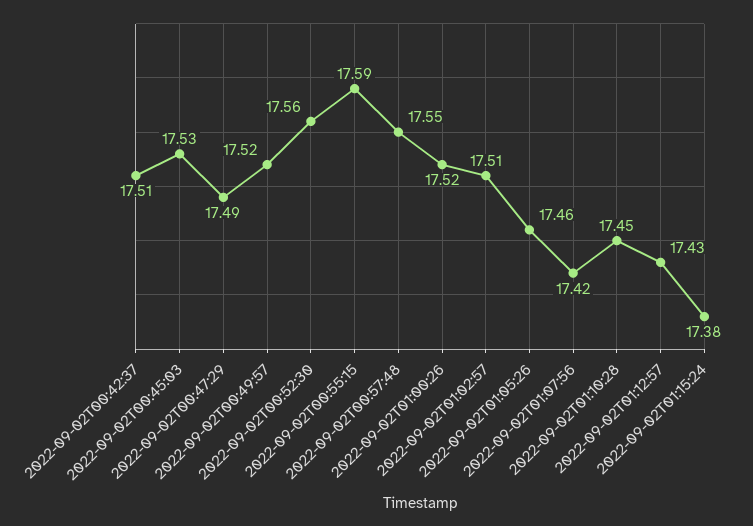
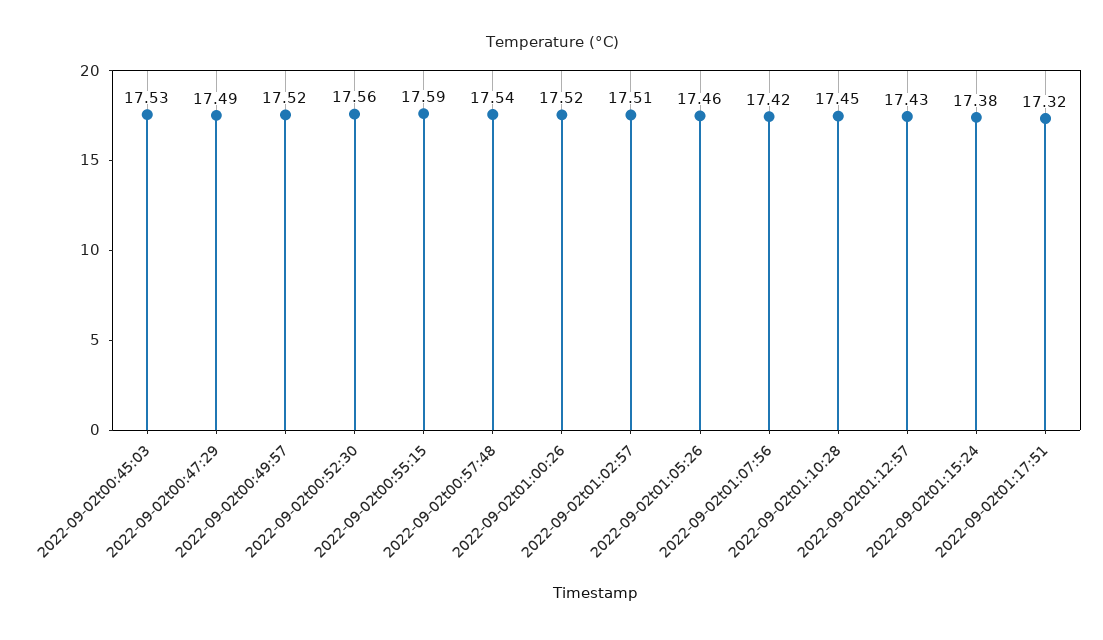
2022-09-02T00:42:37: 17.51 -> none
2022-09-02T00:57:48: 17.55 -> 17.54
2022-09-02t01:17:51: none -> 17.32

